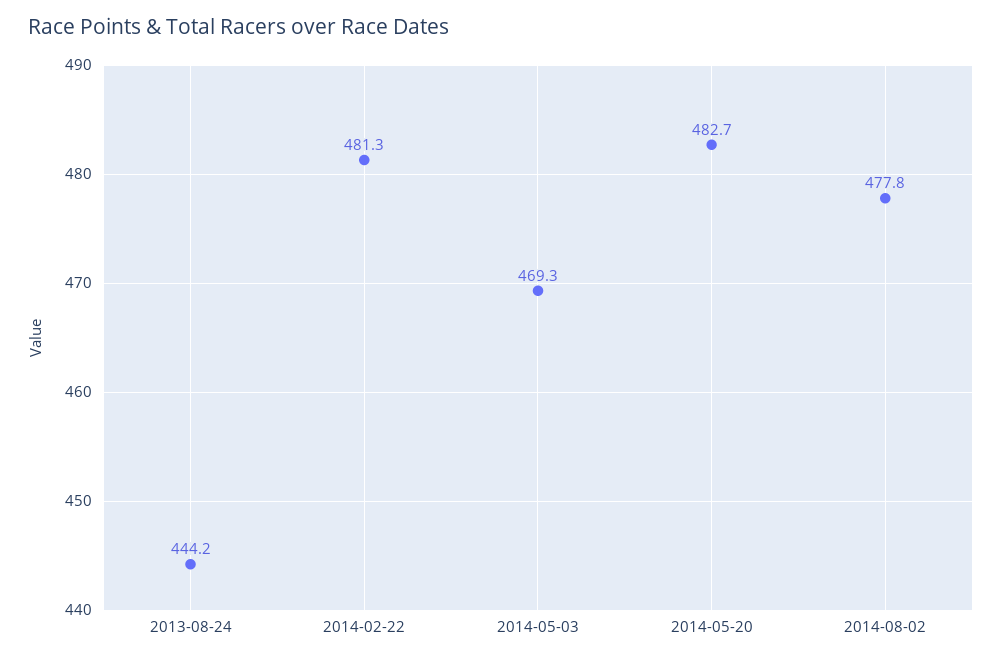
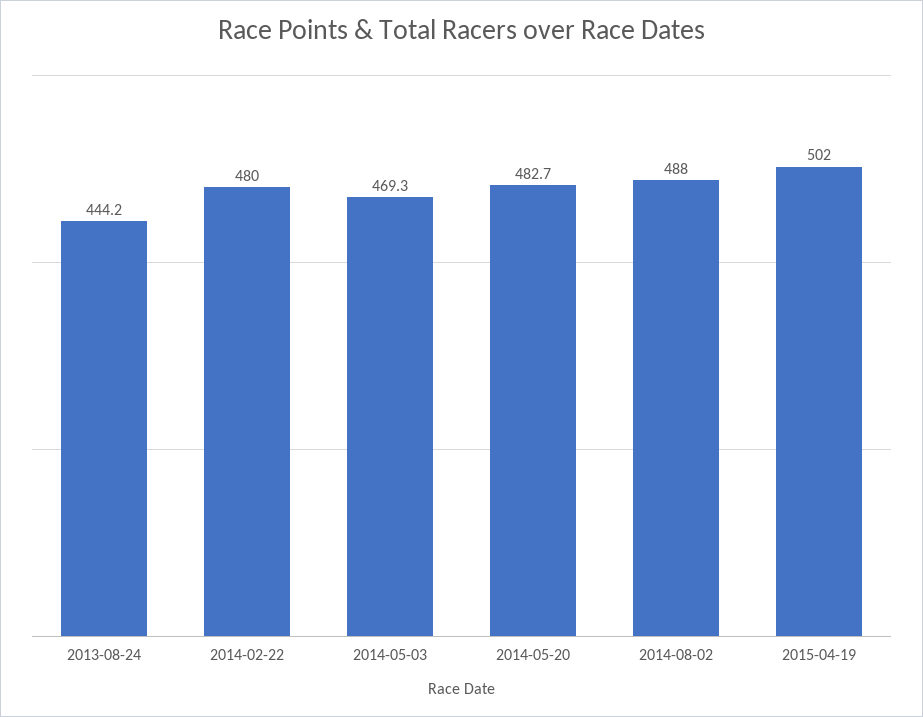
2014-02-22: 481.3 -> 480
2014-08-02: 477.8 -> 488
2015-04-19: none -> 502

